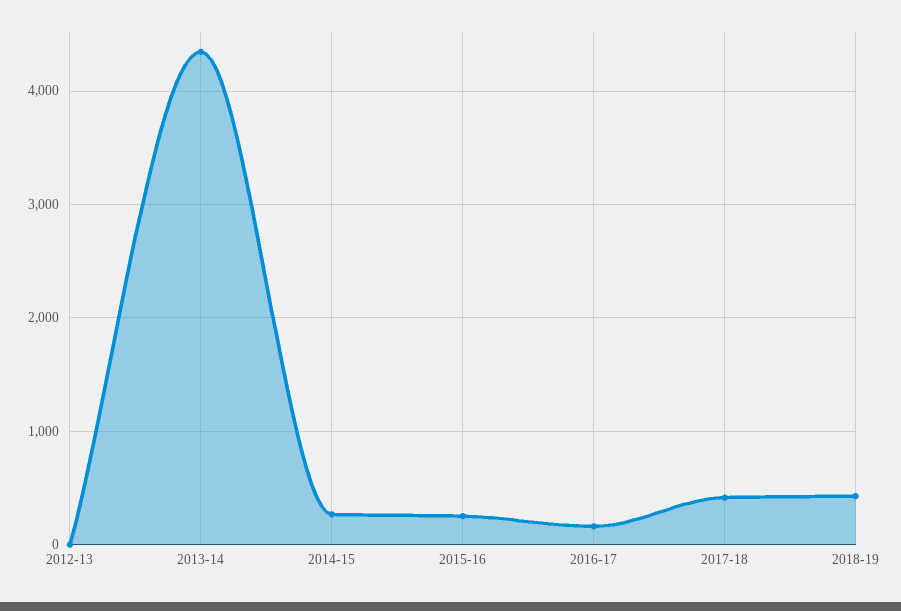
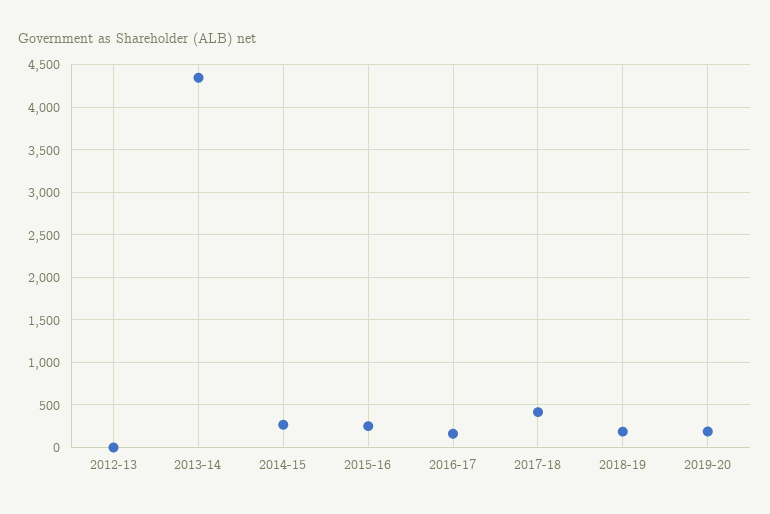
2018-19: 400 -> 200
2019-20: none -> 200

